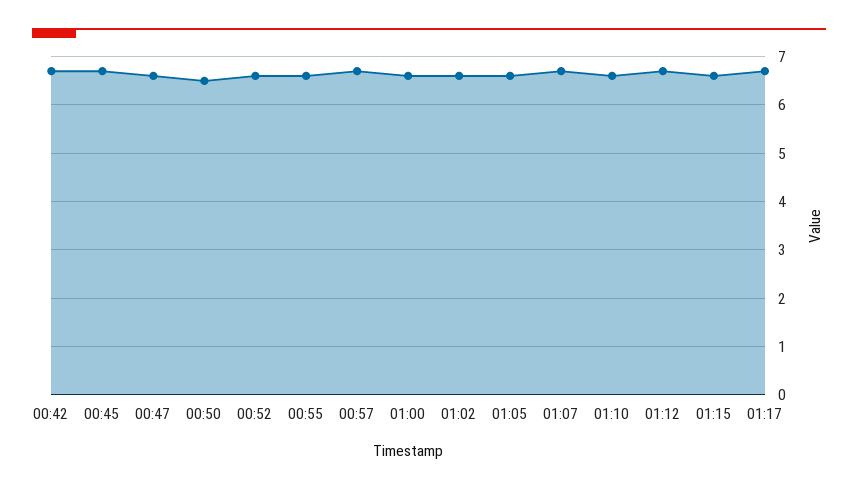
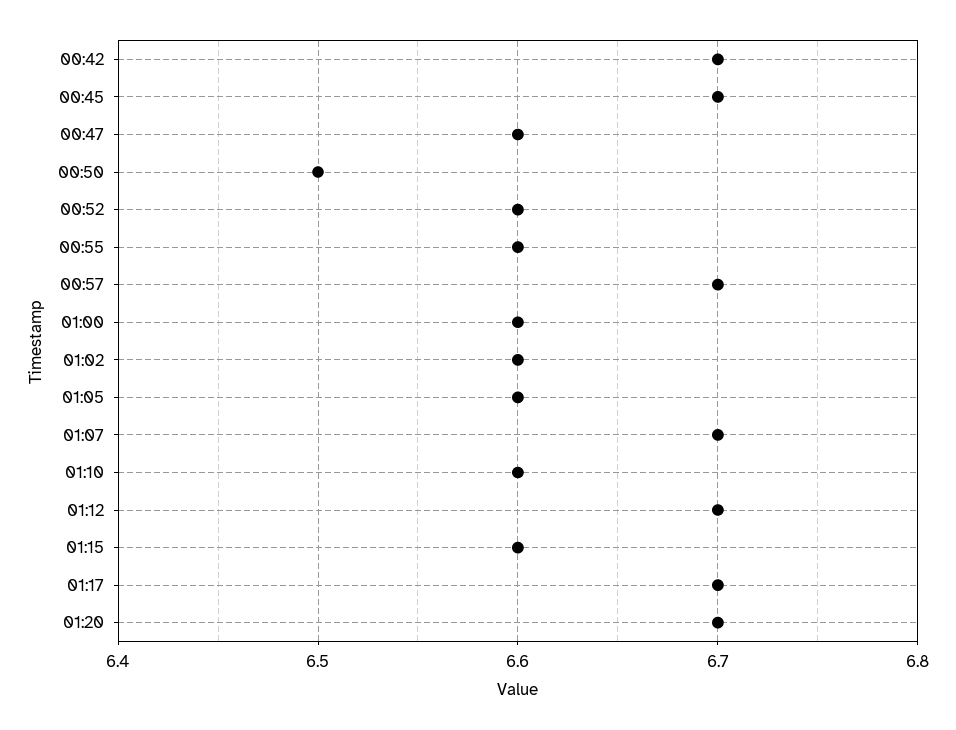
01:20: none -> 6.7

